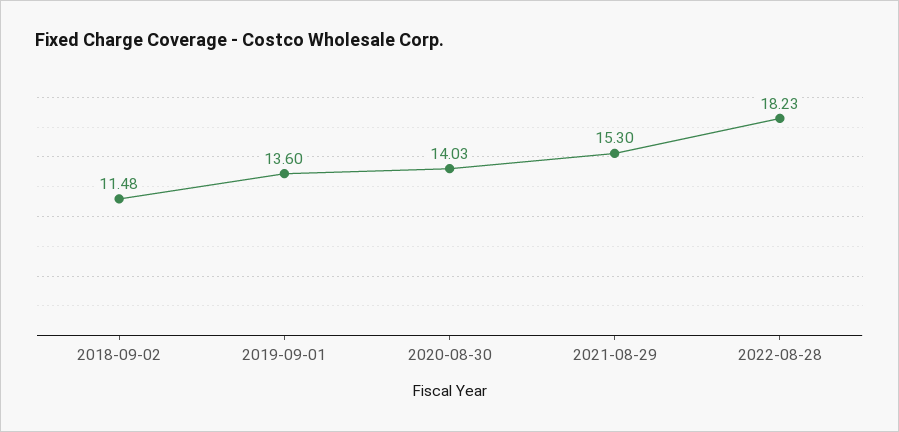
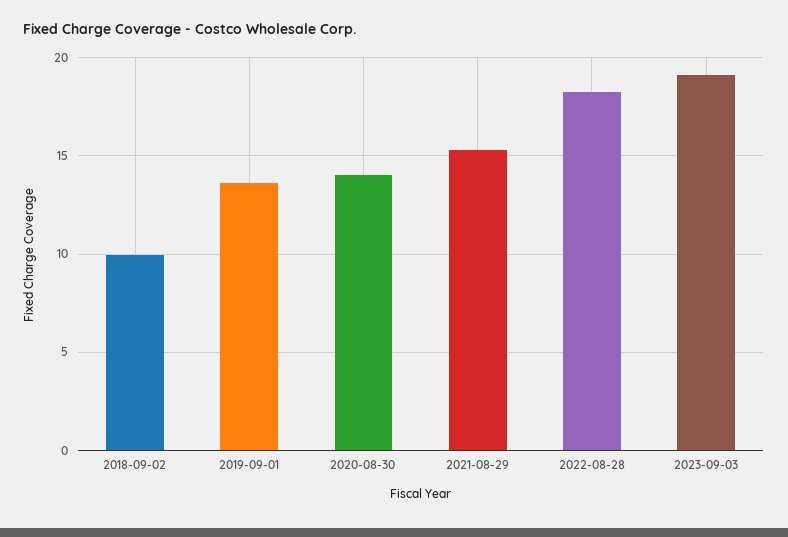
2018-09-02: 11.48 -> 10
2023-09-03: none -> 19

